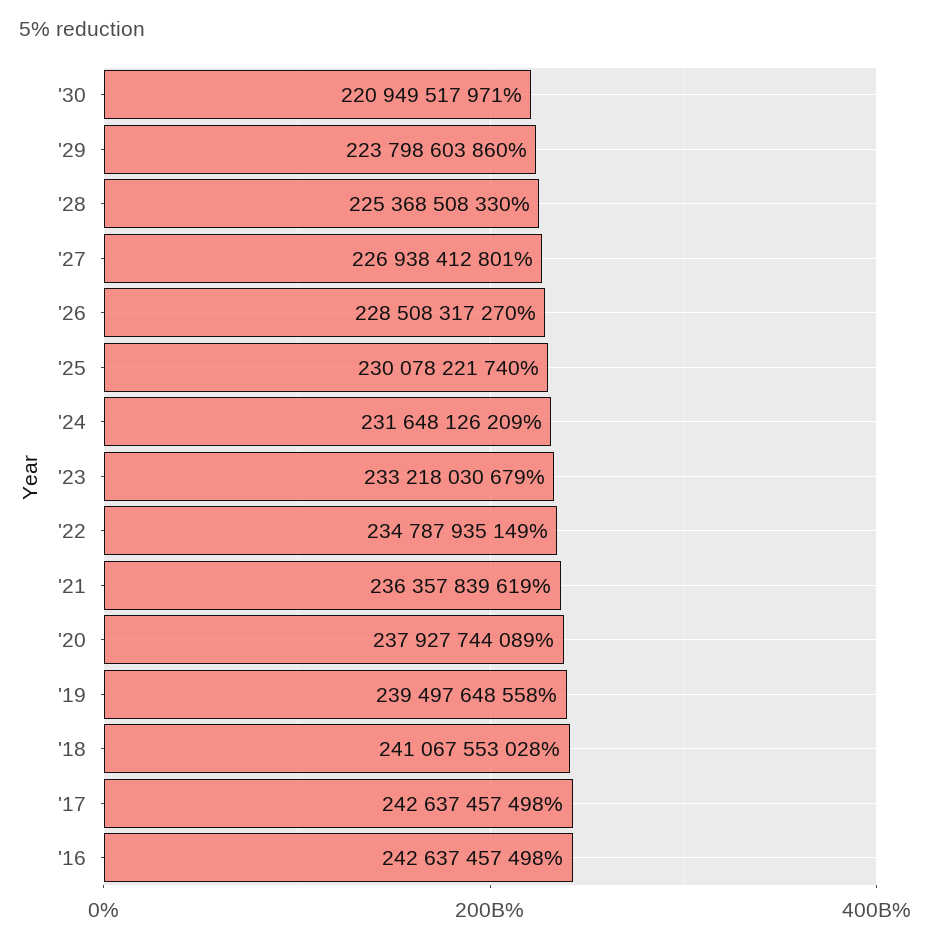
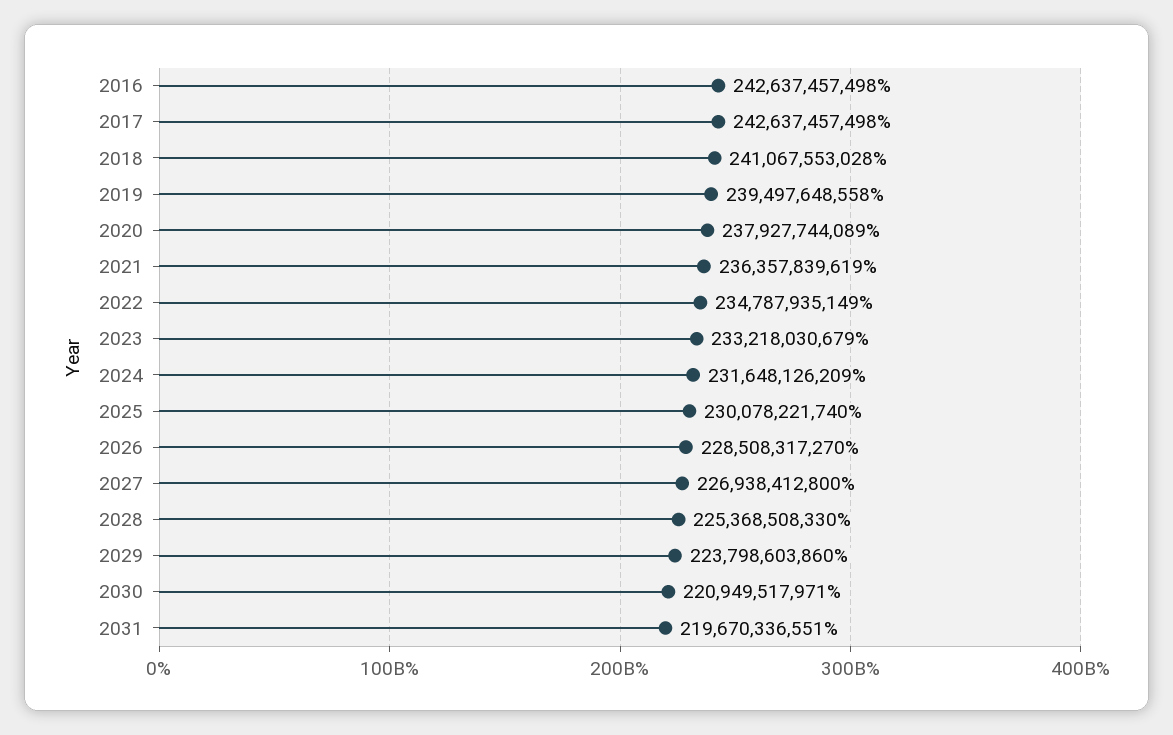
'27: 226938412801 -> 226938412800
2031: none -> 219670336551

